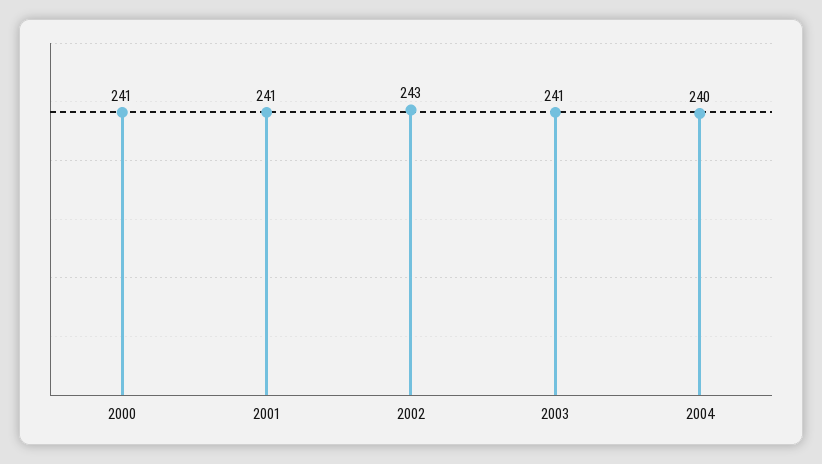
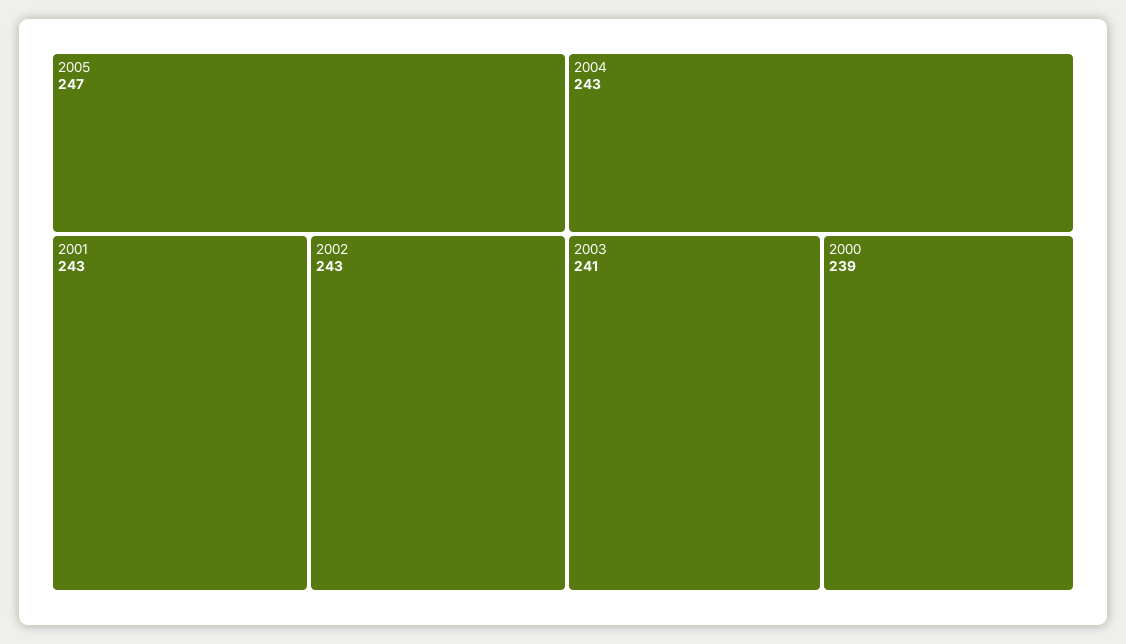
2000: 241 -> 239
2001: 241 -> 243
2004: 240 -> 243
2005: none -> 247

